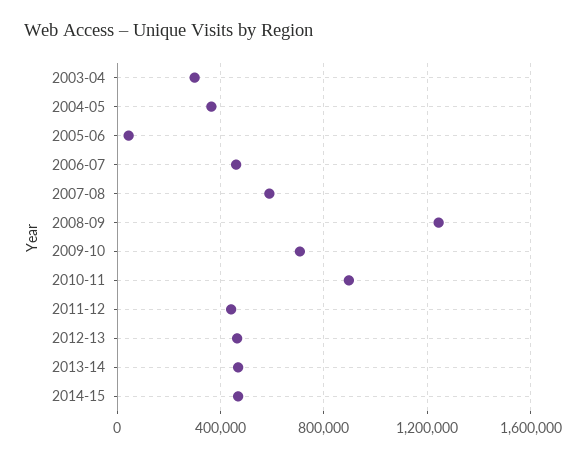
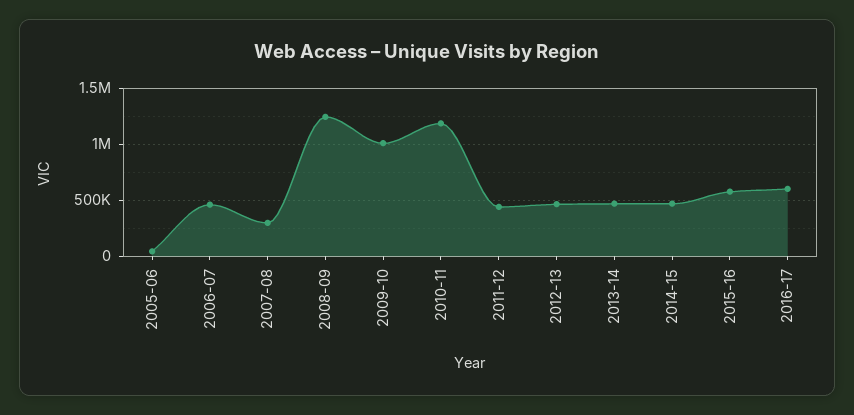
2003-04: 300000 -> none
2004-05: 350000 -> none
2007-08: 600000 -> 300000
2009-10: 700000 -> 1000000
2010-11: 900000 -> 1200000
2015-16: none -> 600000
2016-17: none -> 600000

